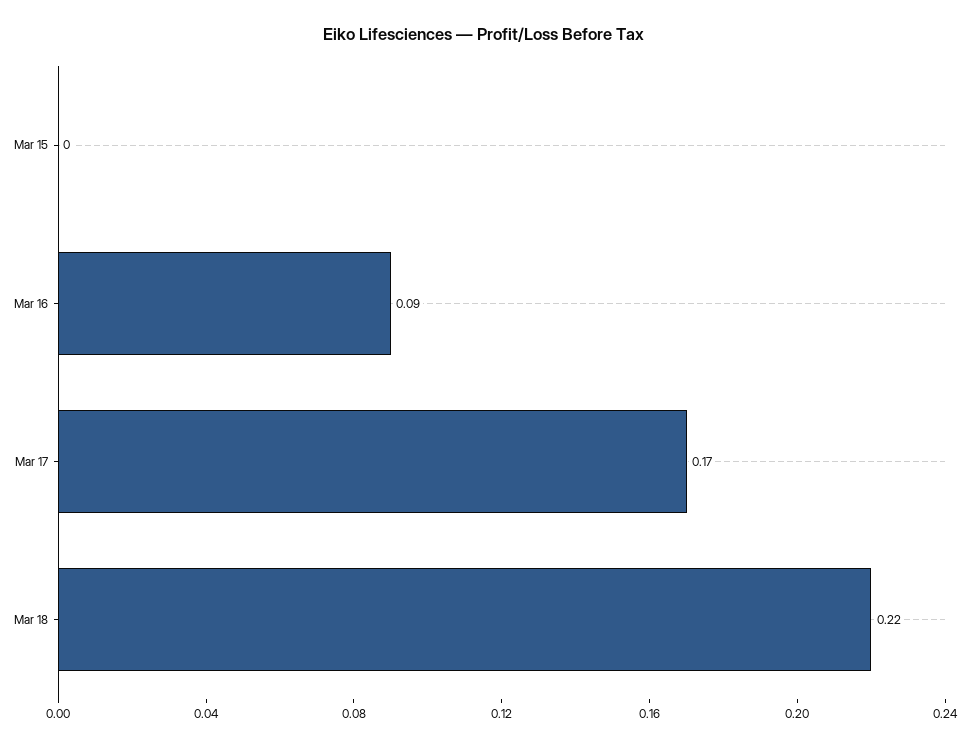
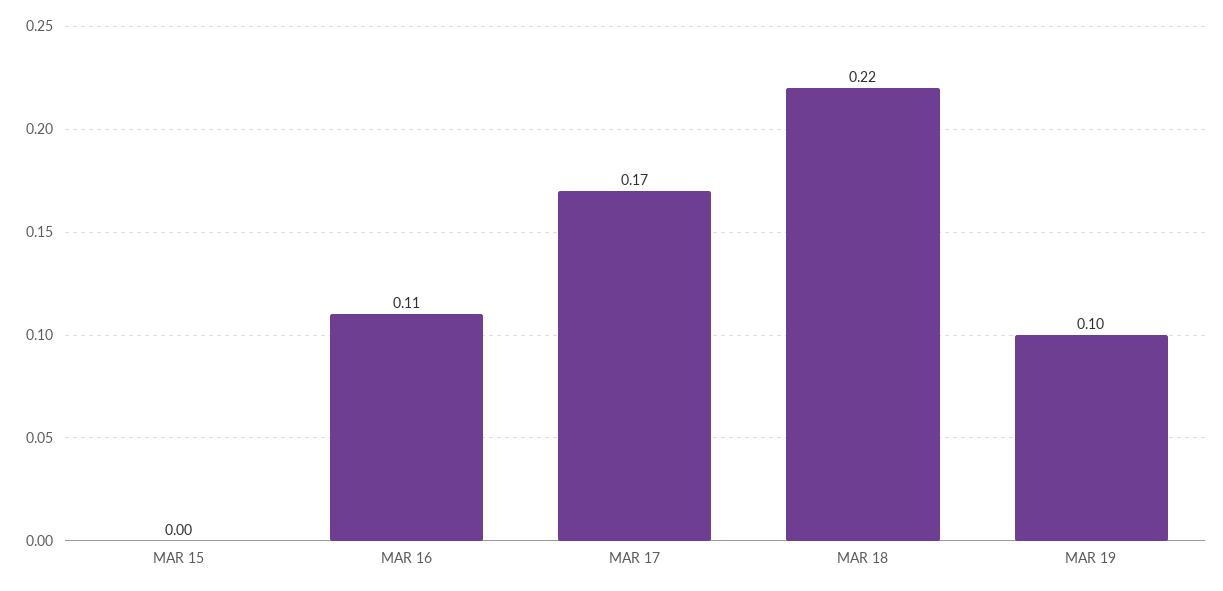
Mar 16: 0.09 -> 0.11
MAR 19: none -> 0.1

